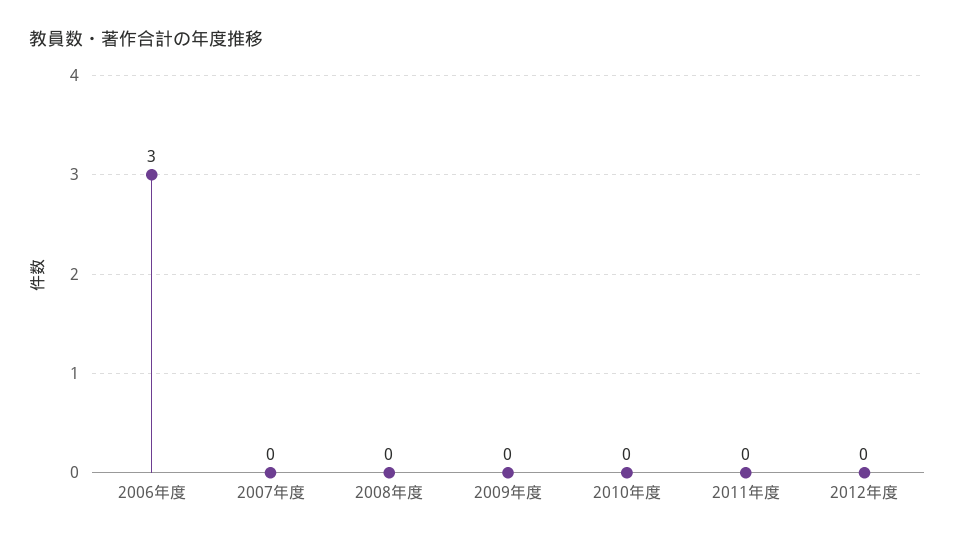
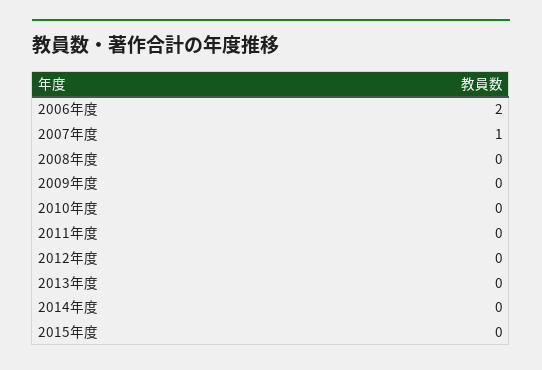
2006年度: 3 -> 2
2007年度: 0 -> 1
2013年度: none -> 0
2014年度: none -> 0
2015年度: none -> 0

